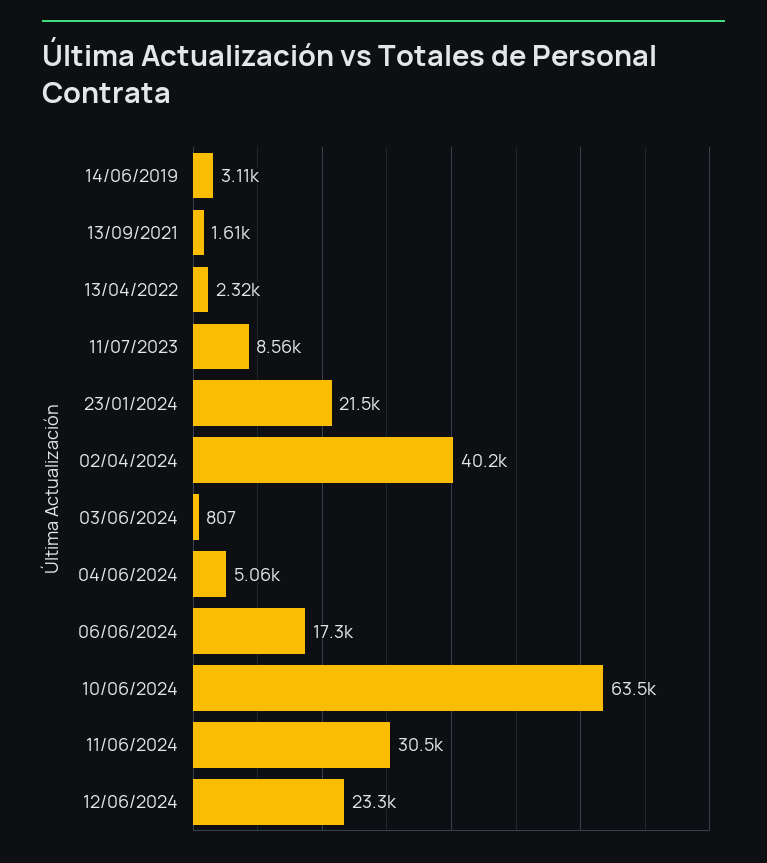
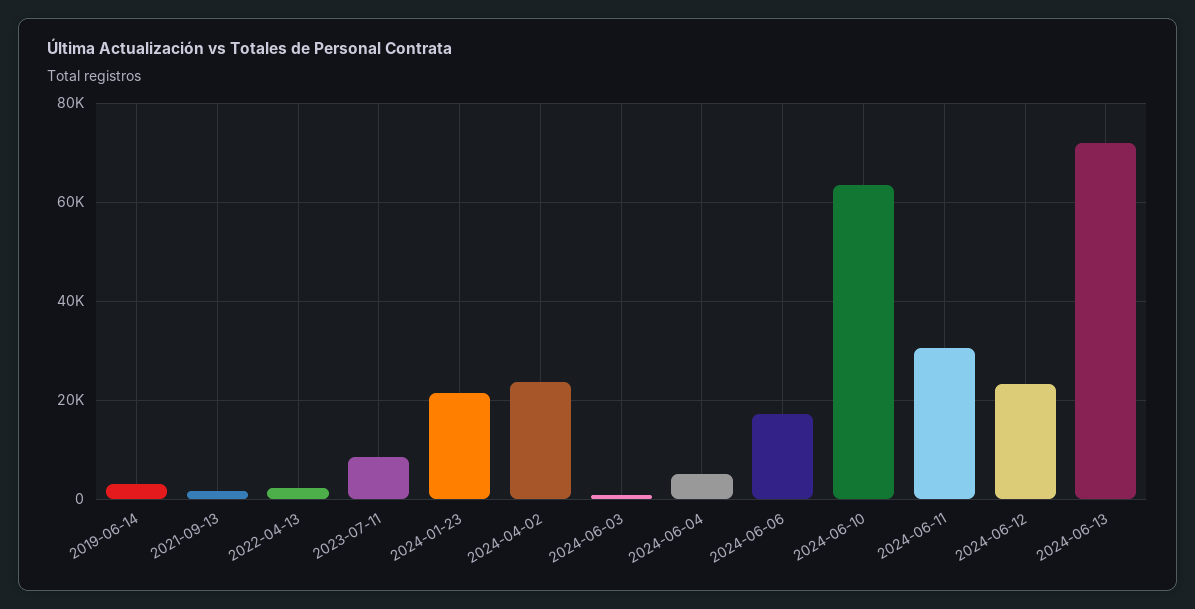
02/04/2024: 40200 -> 24000
2024-06-13: none -> 72000

